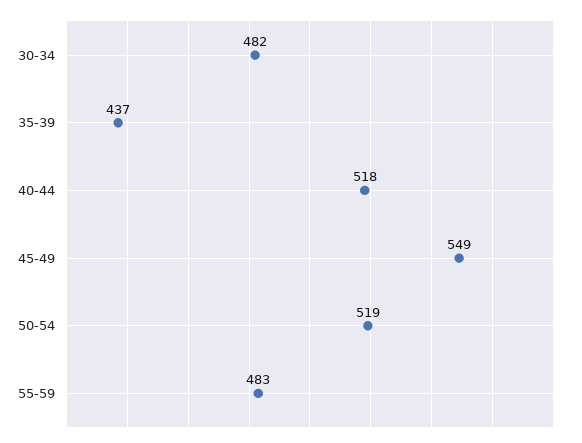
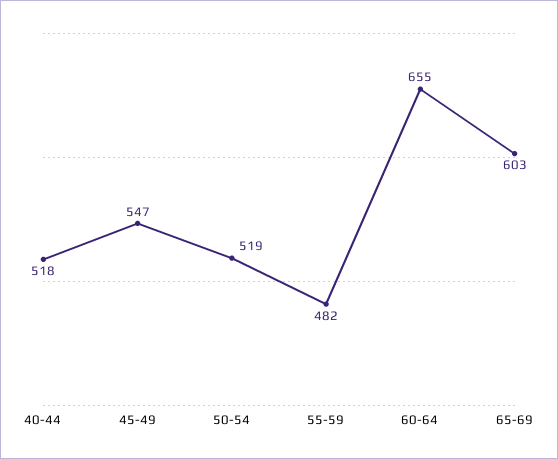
30-34: 482 -> none
35-39: 437 -> none
45-49: 549 -> 547
55-59: 483 -> 482
60-64: none -> 655
65-69: none -> 603

